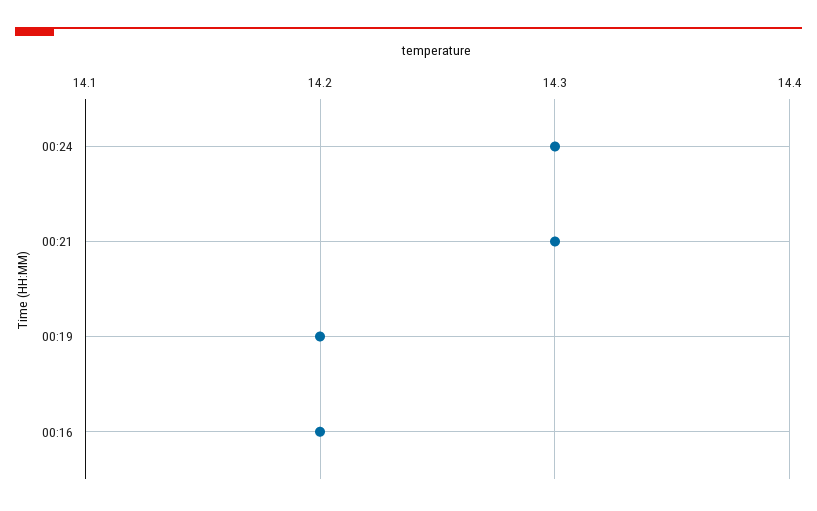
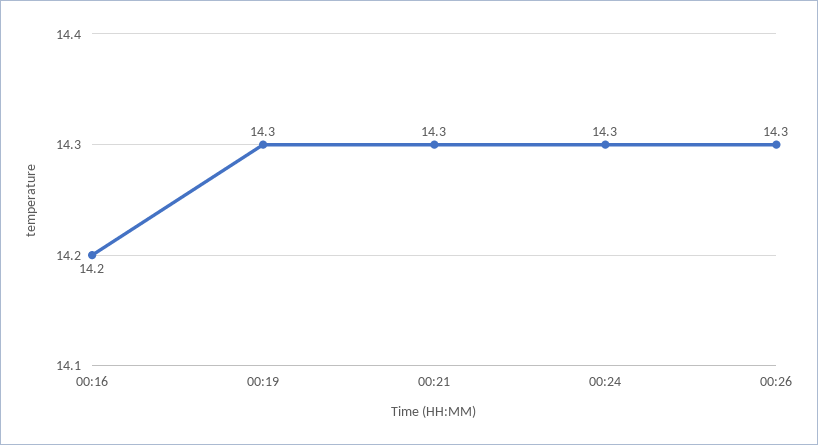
00:19: 14.2 -> 14.3
00:26: none -> 14.3

